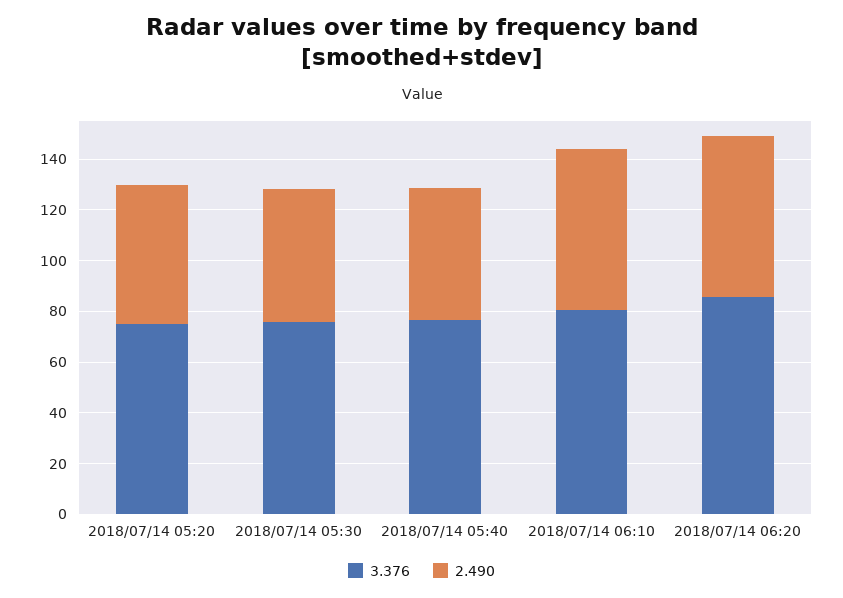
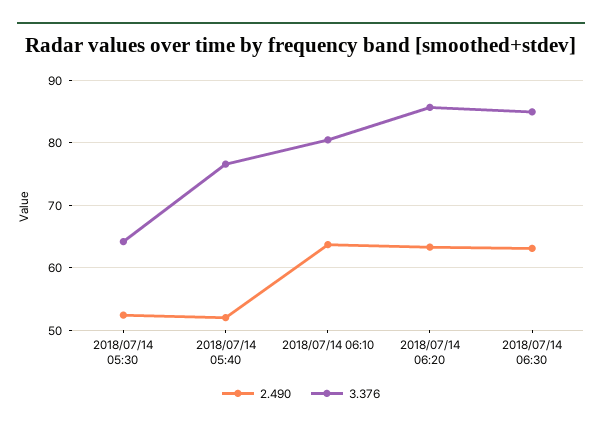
3.376, 2018/07/14 05:20: 75 -> none
2.490, 2018/07/14 05:20: 55 -> none
3.376, 2018/07/14 05:30: 75 -> 64
2.490, 2018/07/14 06:30: none -> 63
3.376, 2018/07/14 06:30: none -> 85

